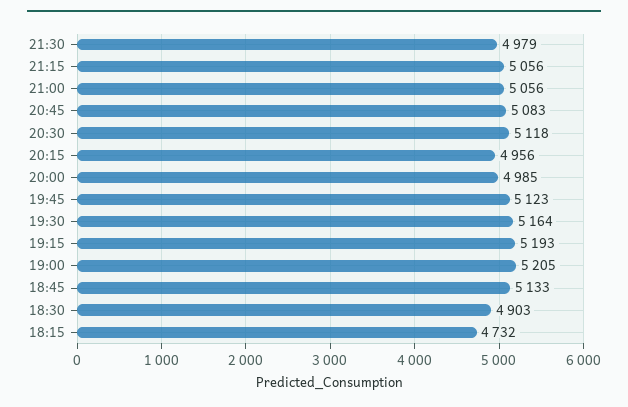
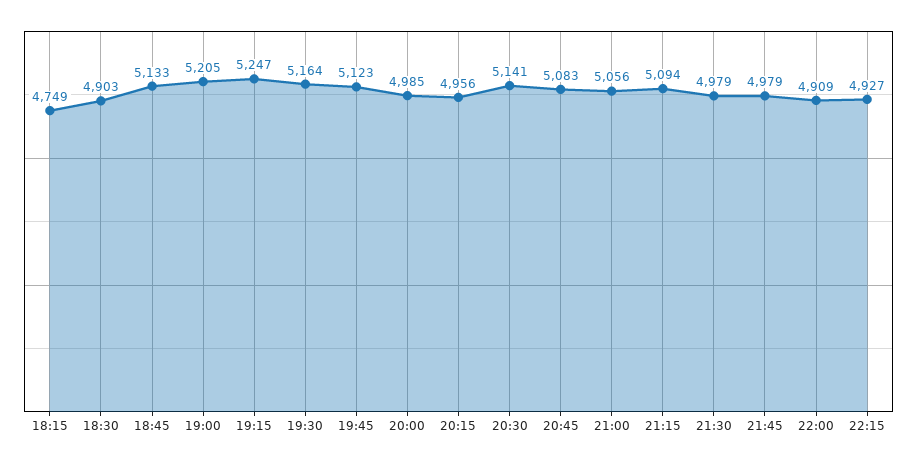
21:15: 5056 -> 5094
20:30: 5118 -> 5141
19:15: 5193 -> 5247
18:15: 4732 -> 4749
21:45: none -> 4979
22:00: none -> 4909
22:15: none -> 4927

